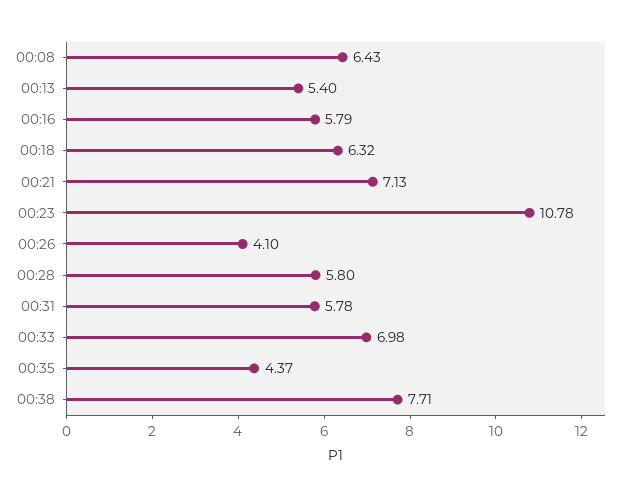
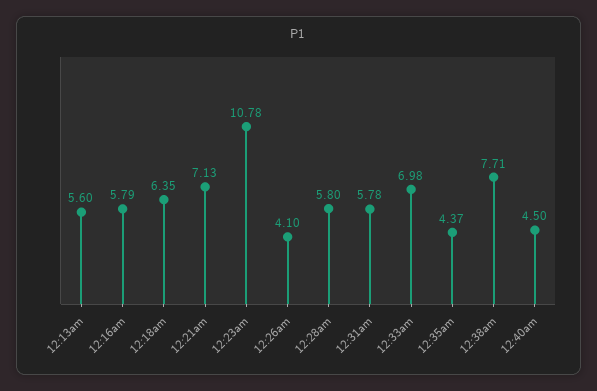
00:08: 6.43 -> none
00:13: 5.4 -> 5.6
00:18: 6.32 -> 6.35
12:40am: none -> 4.5

